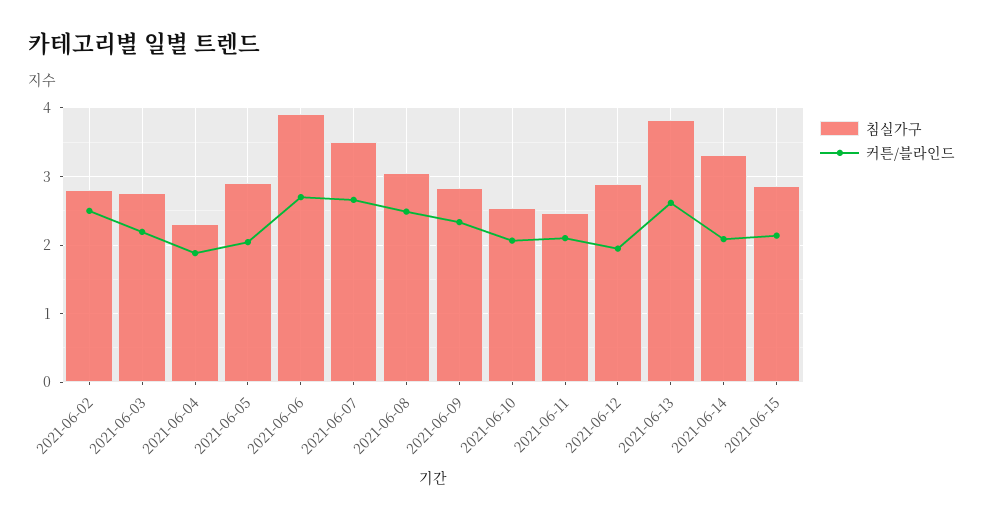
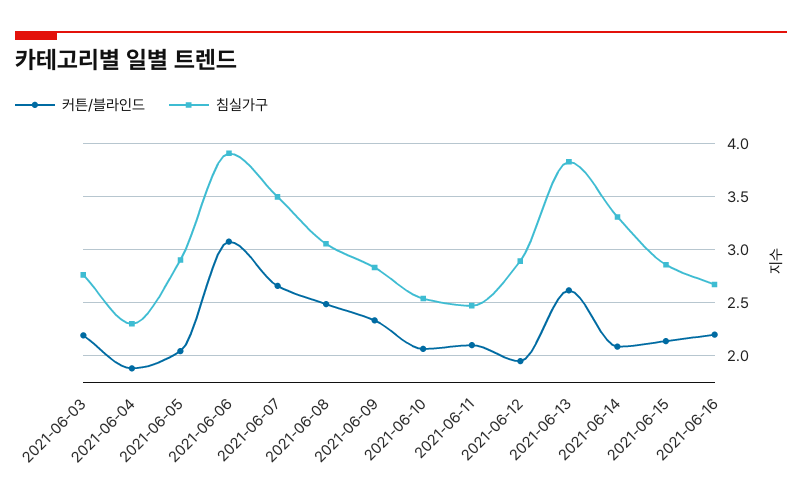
침실가구, 2021-06-02: 2.8 -> none
커튼/블라인드, 2021-06-02: 2.5 -> none
커튼/블라인드, 2021-06-06: 2.7 -> 3.1
커튼/블라인드, 2021-06-16: none -> 2.2
침실가구, 2021-06-16: none -> 2.7

